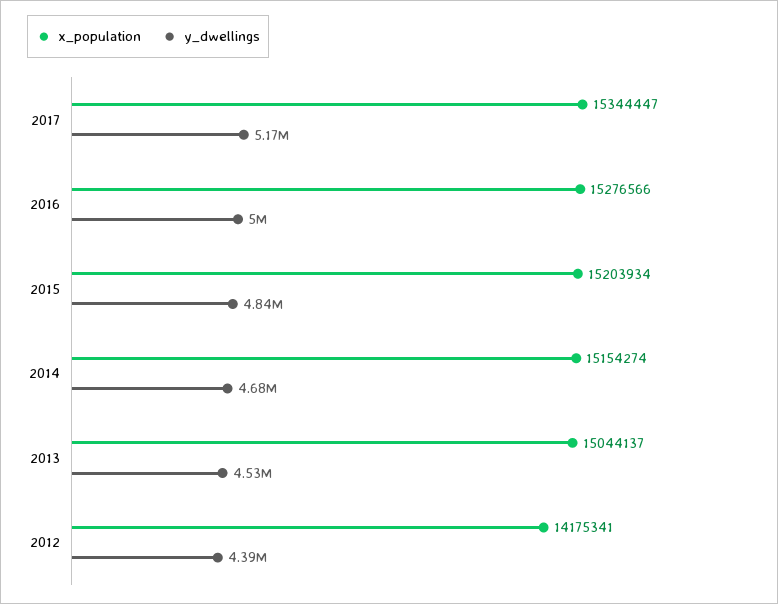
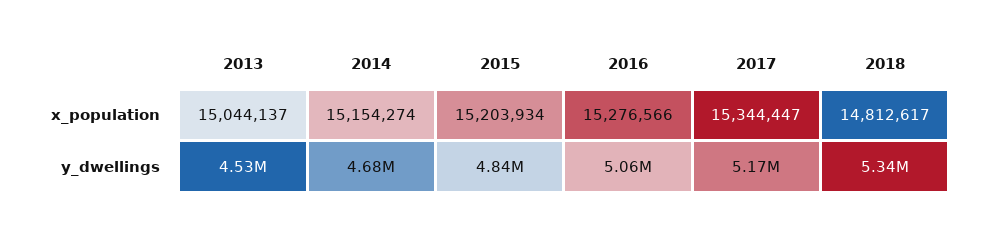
y_dwellings, 2016: 5000000 -> 5060000
x_population, 2012: 14175341 -> none
y_dwellings, 2012: 4390000 -> none
x_population, 2018: none -> 14812617
y_dwellings, 2018: none -> 5340000

